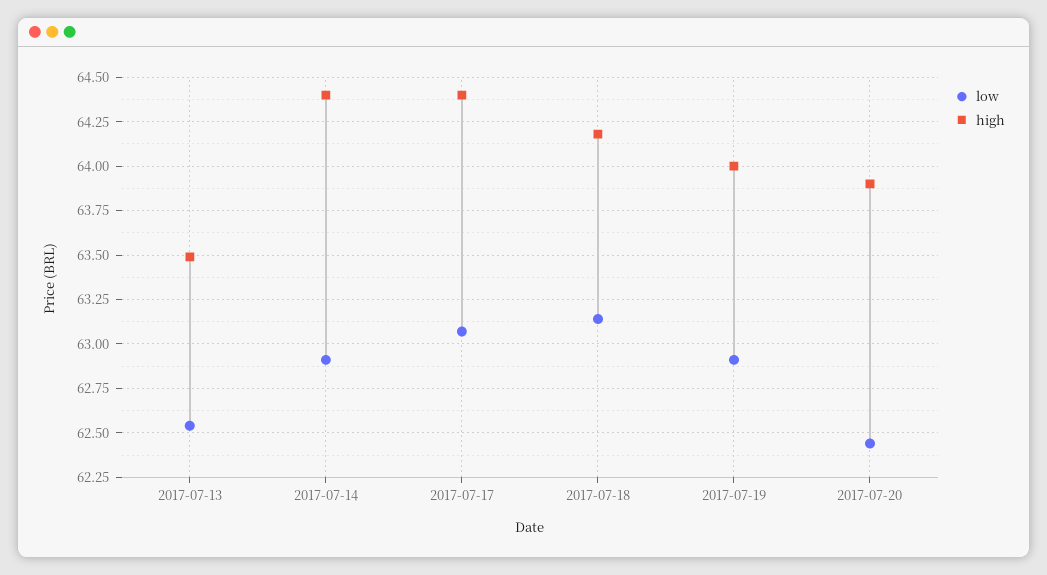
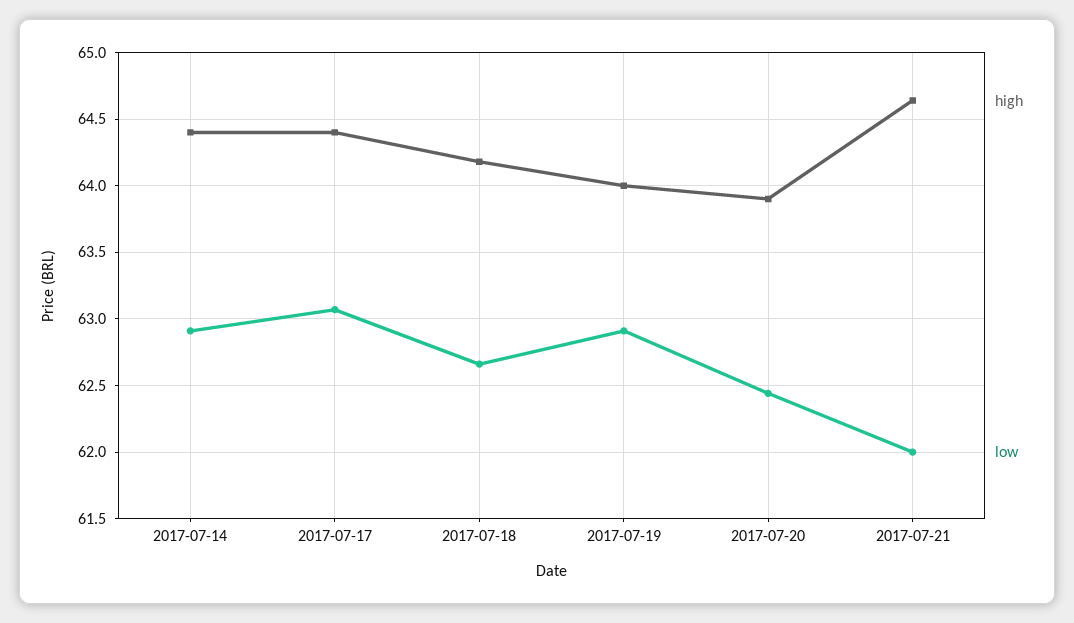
low, 2017-07-13: 62.55 -> none
high, 2017-07-13: 63.5 -> none
low, 2017-07-18: 63.15 -> 62.65
high, 2017-07-21: none -> 64.65
low, 2017-07-21: none -> 62

